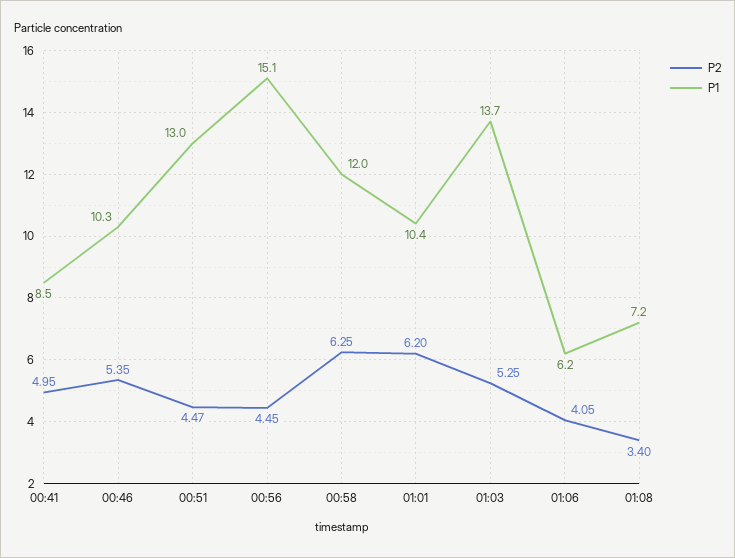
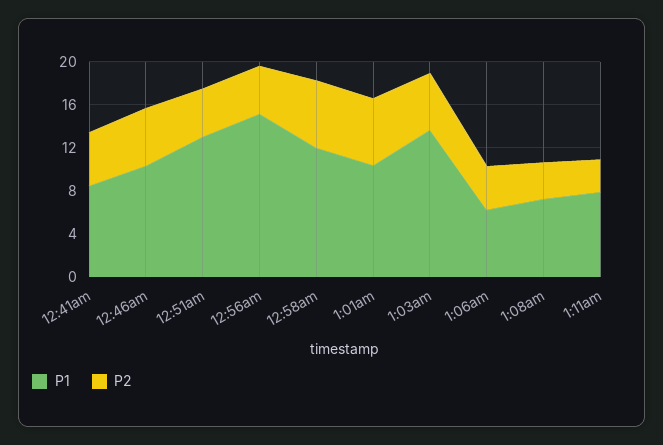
P1, 1:11am: none -> 8
P2, 1:11am: none -> 3

